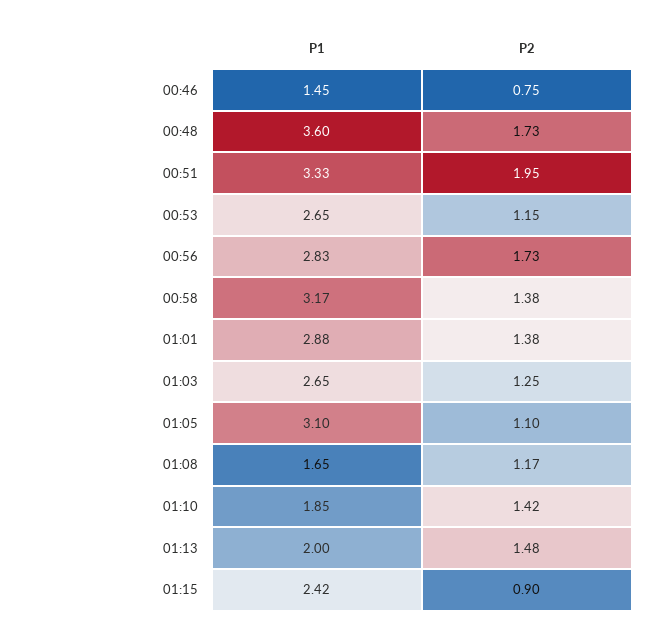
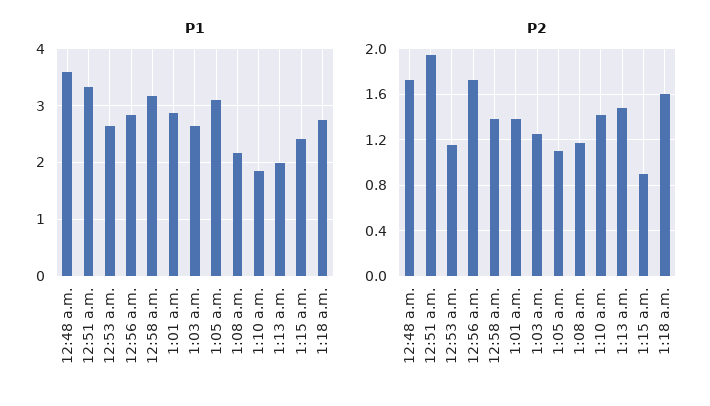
P1, 00:46: 1.45 -> none
P2, 00:46: 0.75 -> none
P1, 01:08: 1.65 -> 2.2
P1, 1:18 a.m.: none -> 2.8
P2, 1:18 a.m.: none -> 1.6

